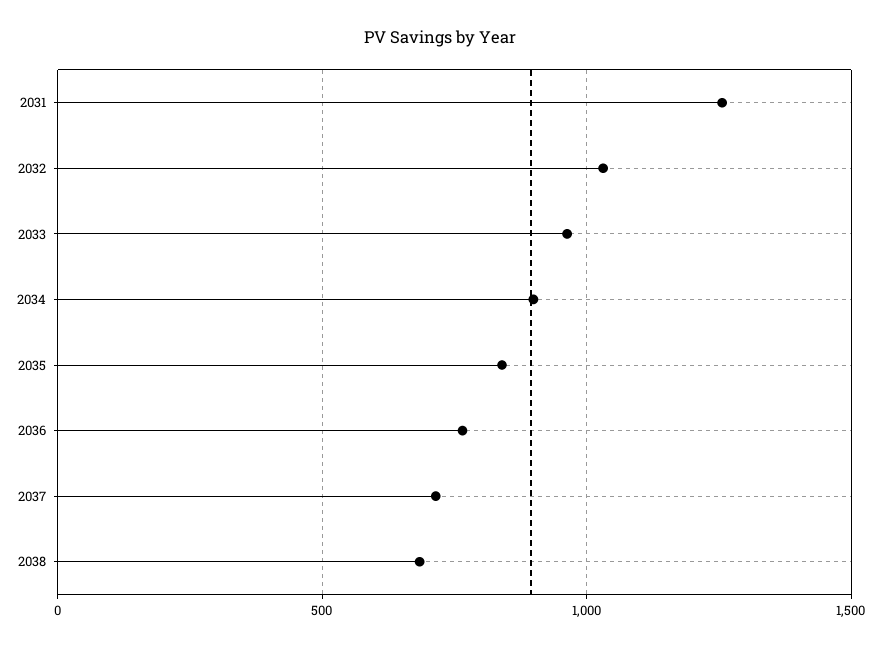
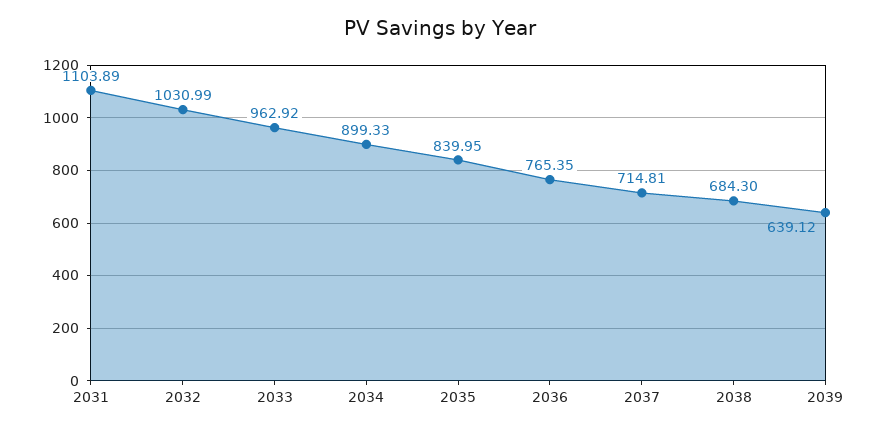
2031: 1250 -> 1103.89
2039: none -> 639.12

